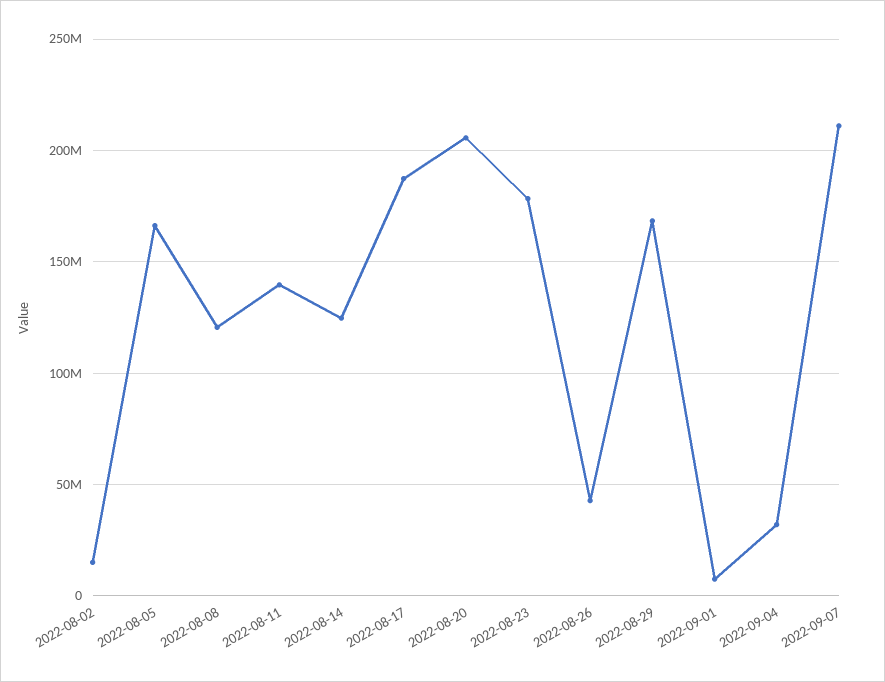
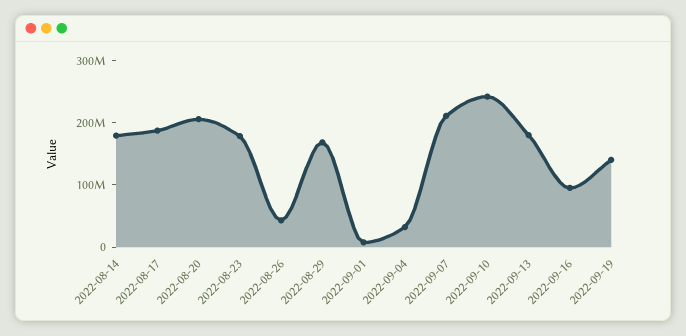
2022-08-02: 15000000 -> none
2022-08-05: 165000000 -> none
2022-08-08: 120000000 -> none
2022-08-11: 140000000 -> none
2022-08-14: 125000000 -> 180000000
2022-09-10: none -> 240000000
2022-09-13: none -> 180000000
2022-09-16: none -> 100000000
2022-09-19: none -> 140000000

